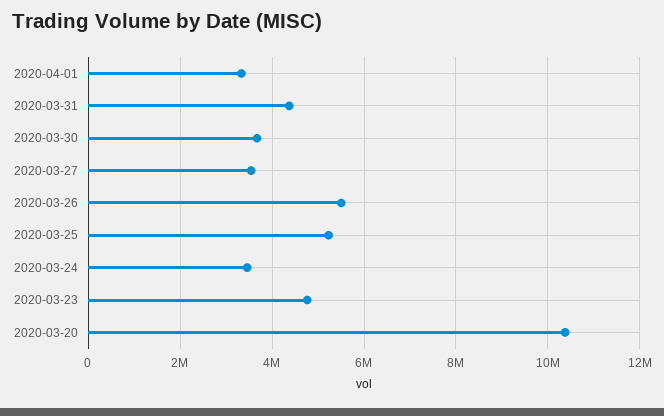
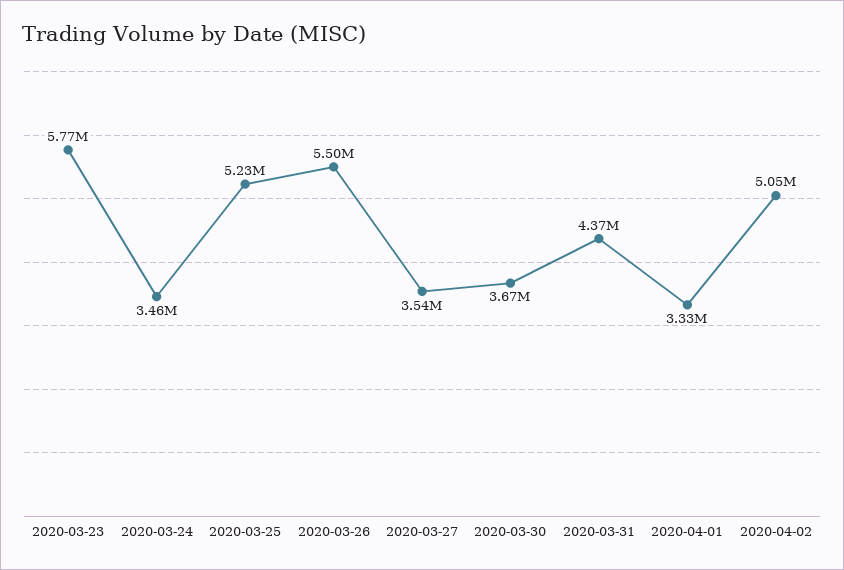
2020-03-23: 4800000 -> 5770000
2020-03-20: 10400000 -> none
2020-04-02: none -> 5050000

